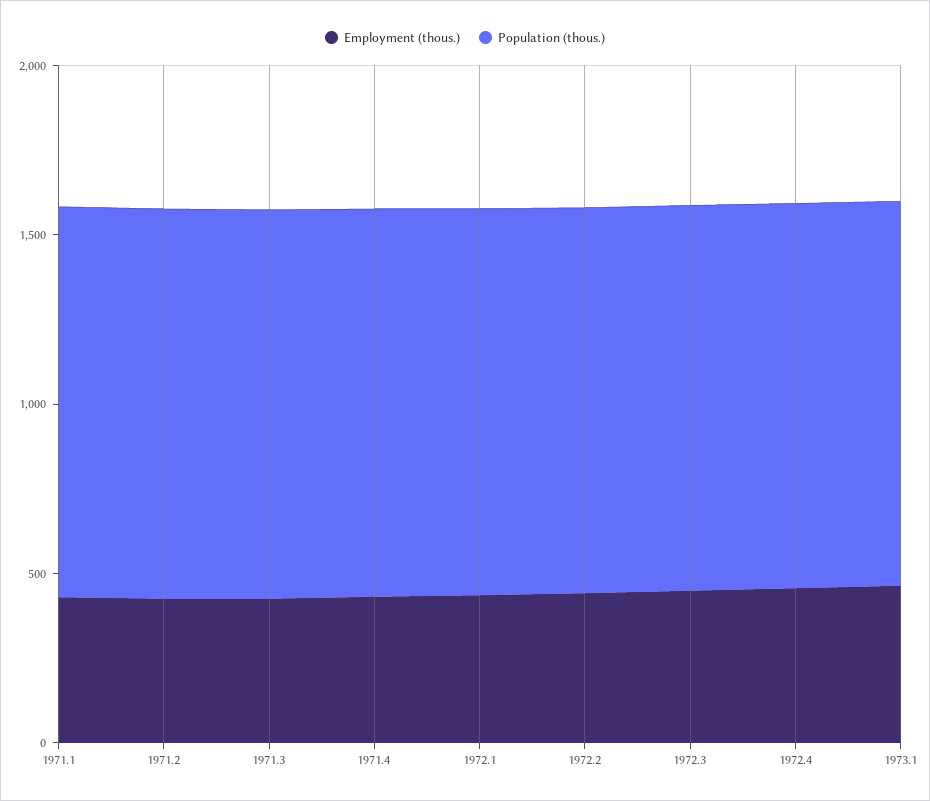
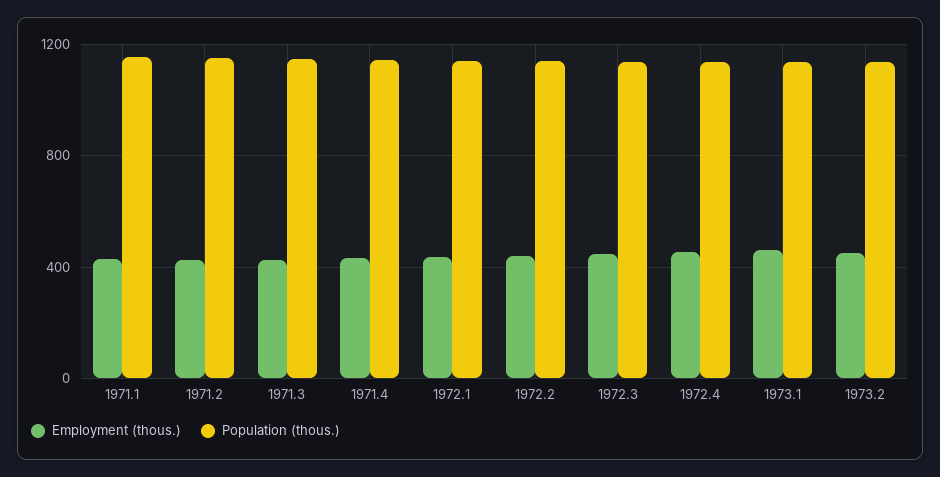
Employment (thous.), 1973.2: none -> 450
Population (thous.), 1973.2: none -> 1150

